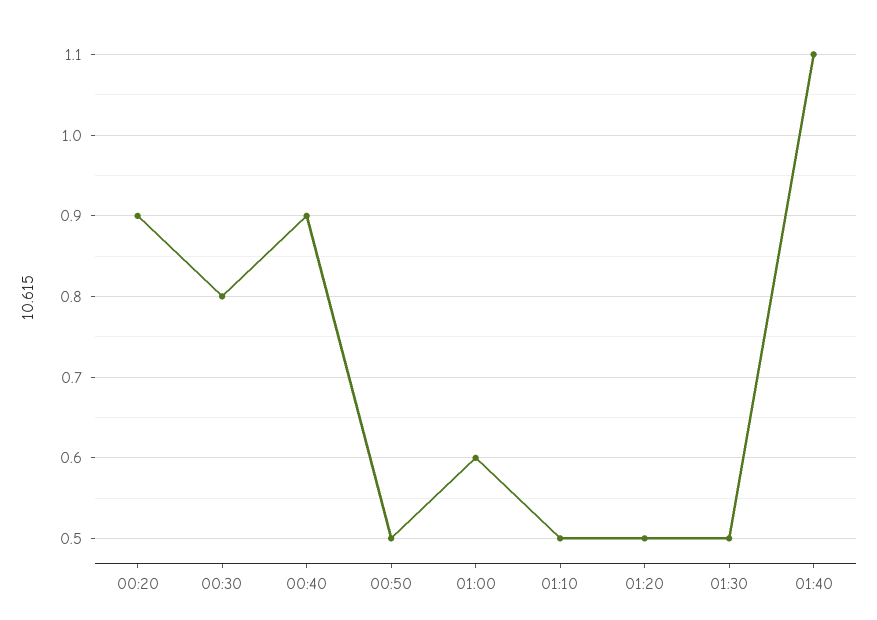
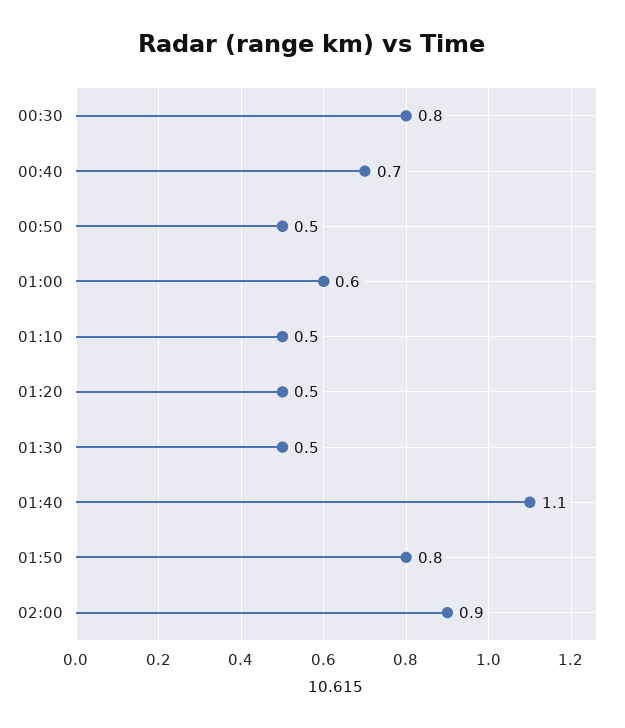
00:20: 0.9 -> none
00:40: 0.9 -> 0.7
01:50: none -> 0.8
02:00: none -> 0.9

